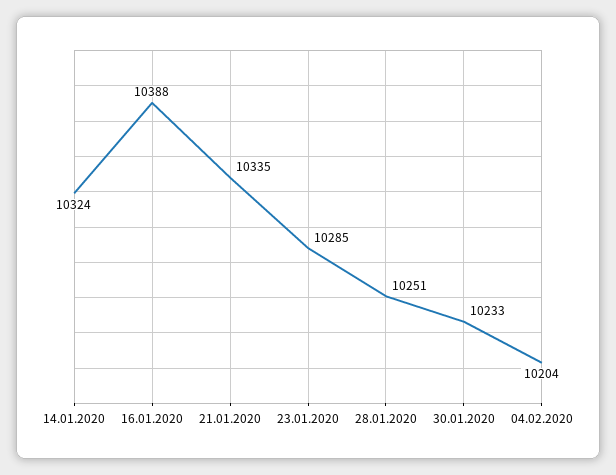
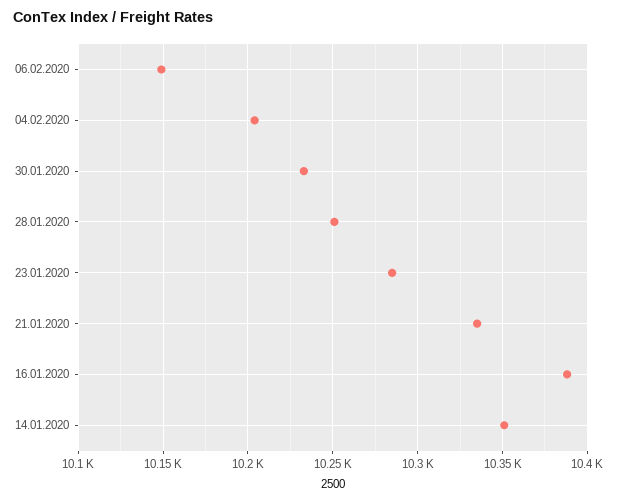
14.01.2020: 10324 -> 10350
06.02.2020: none -> 10150

